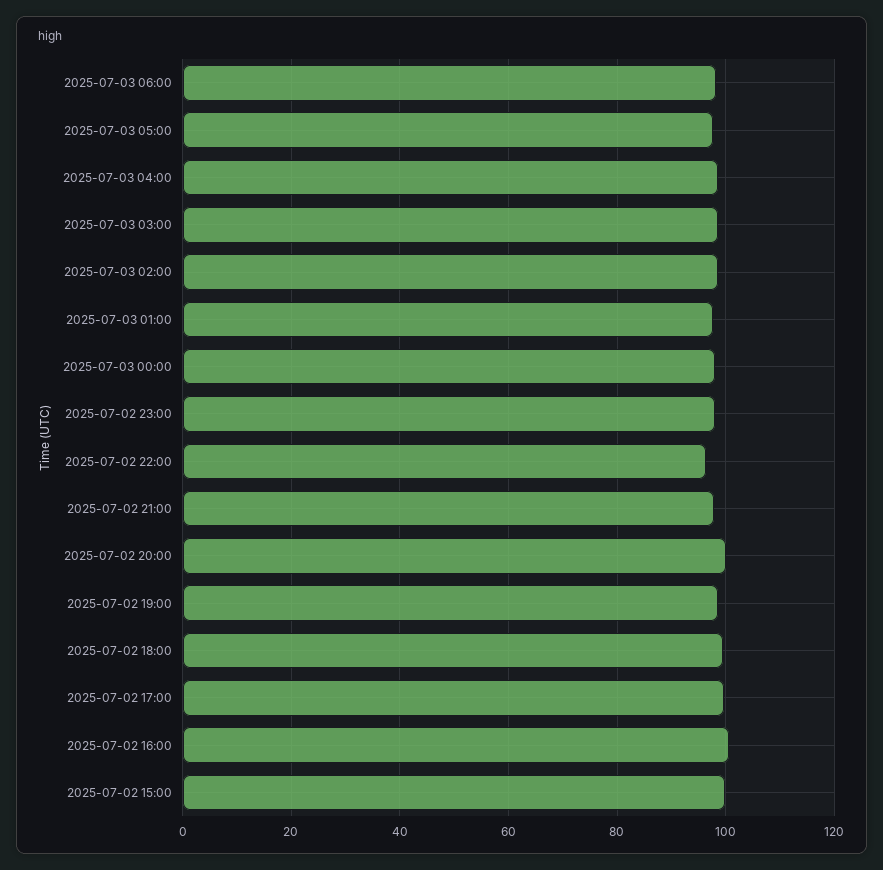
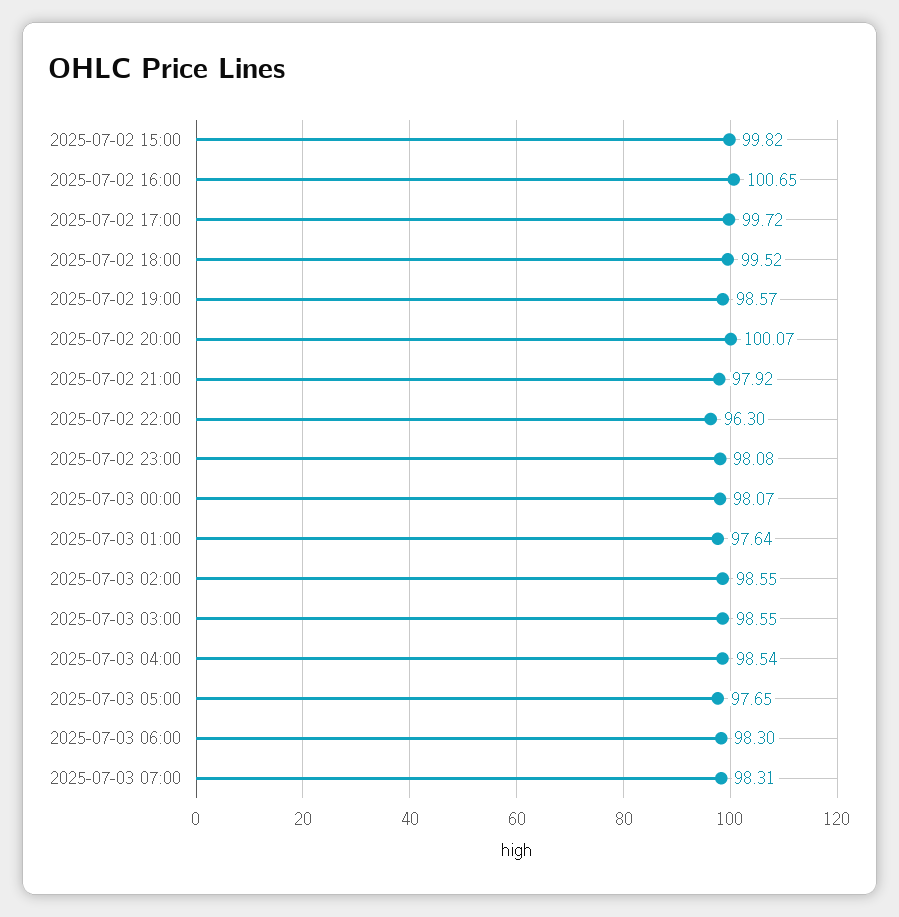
2025-07-03 07:00: none -> 98.31

